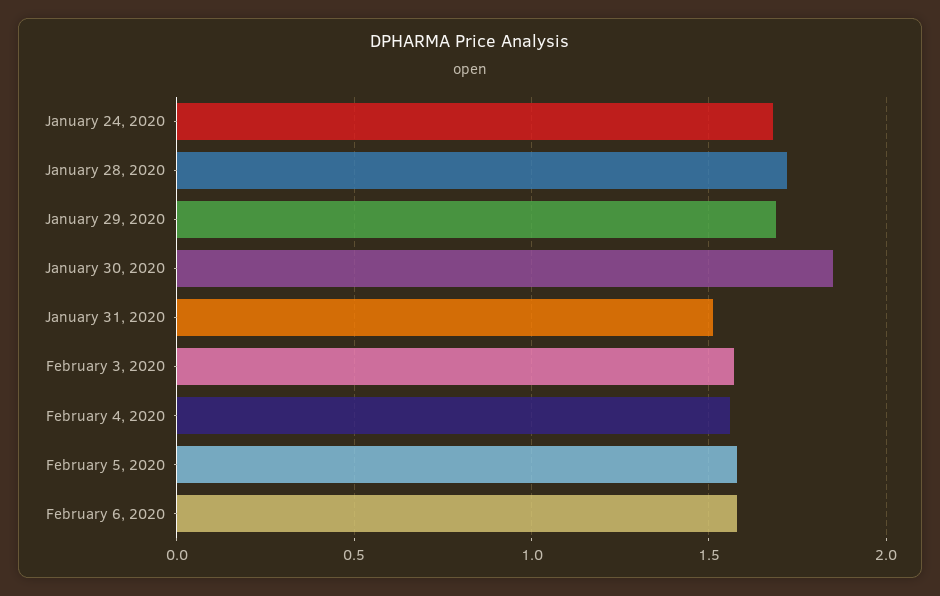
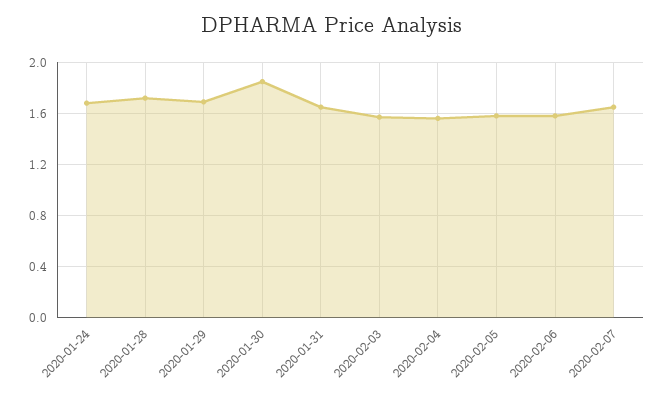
January 31, 2020: 1.5 -> 1.65
2020-02-07: none -> 1.65

